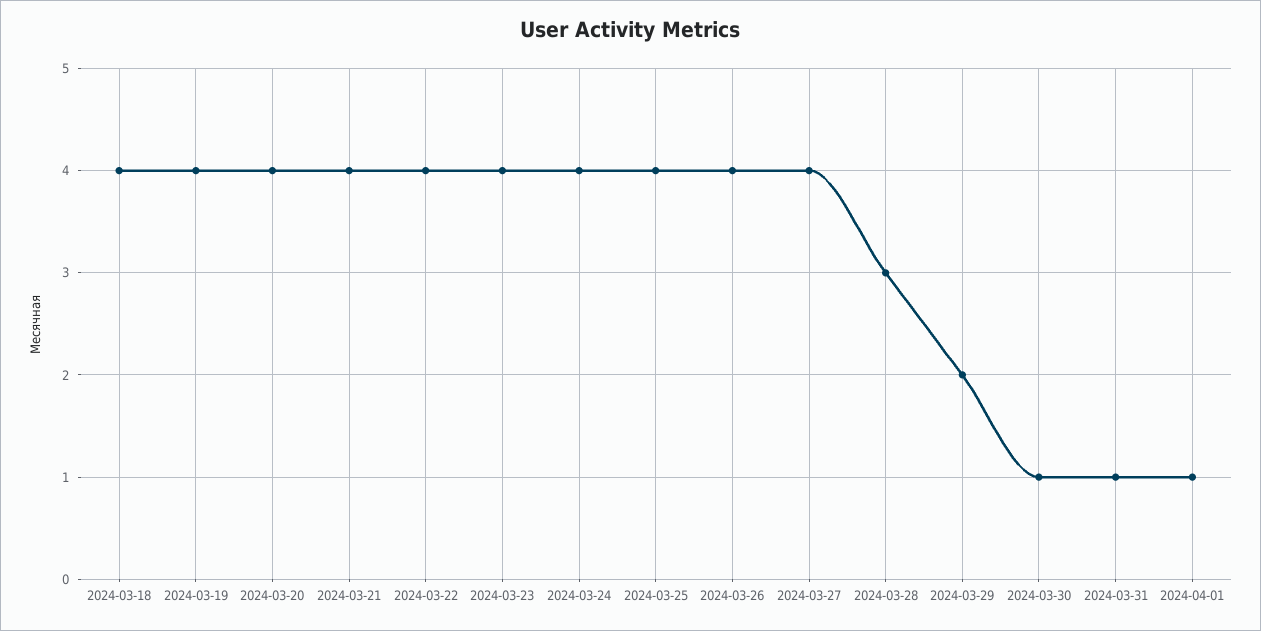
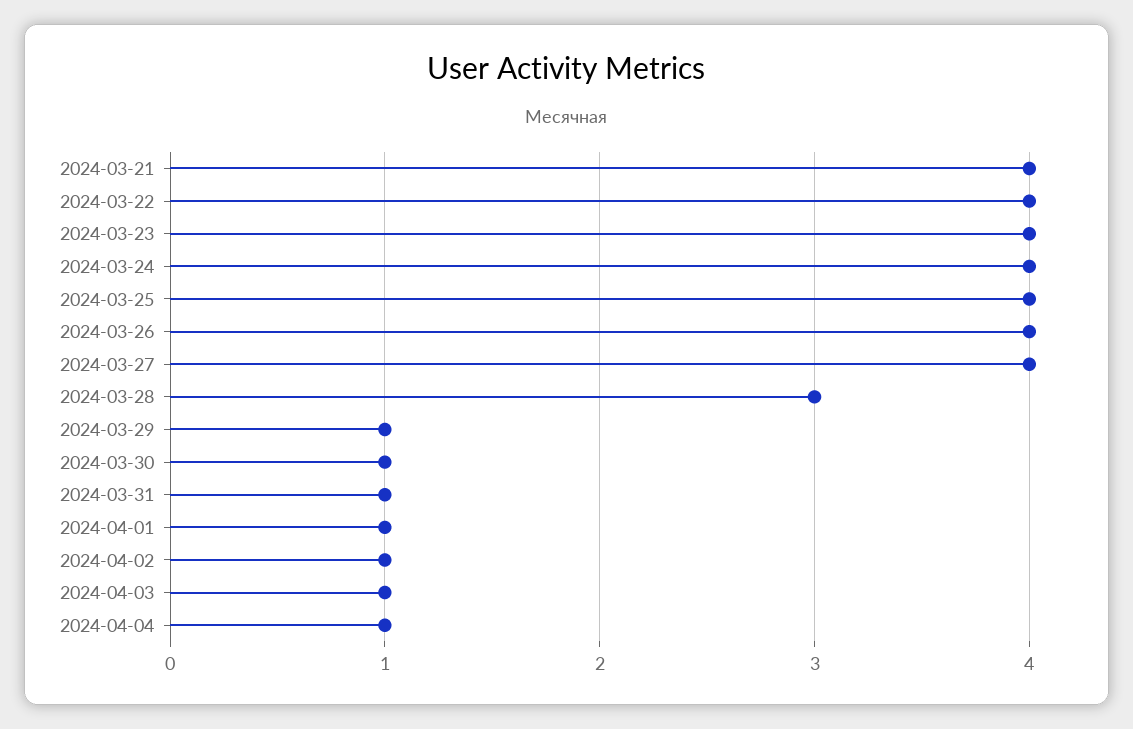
2024-03-18: 4 -> none
2024-03-19: 4 -> none
2024-03-20: 4 -> none
2024-03-29: 2 -> 1
2024-04-02: none -> 1
2024-04-03: none -> 1
2024-04-04: none -> 1

